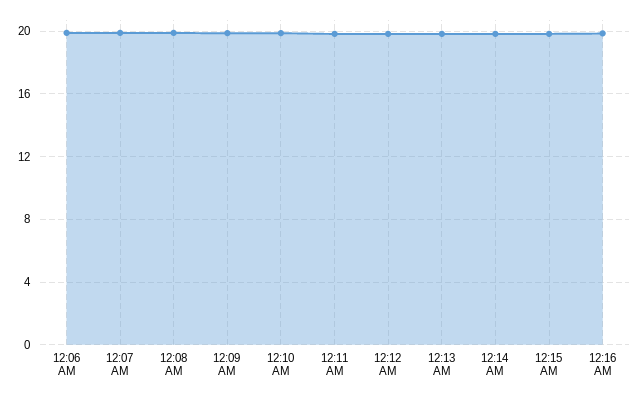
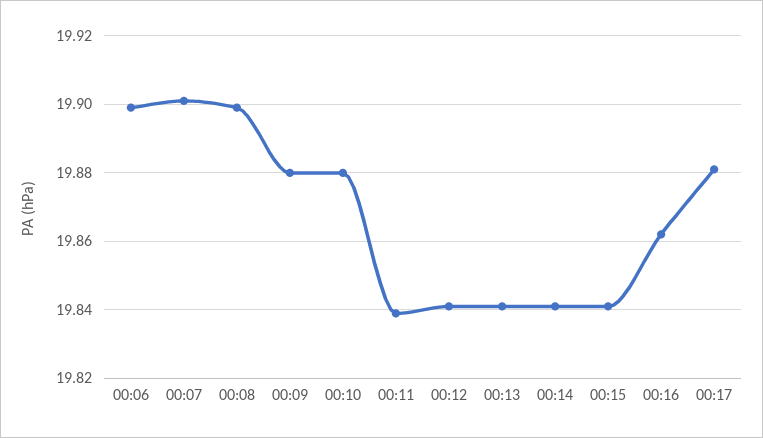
00:17: none -> 19.88

